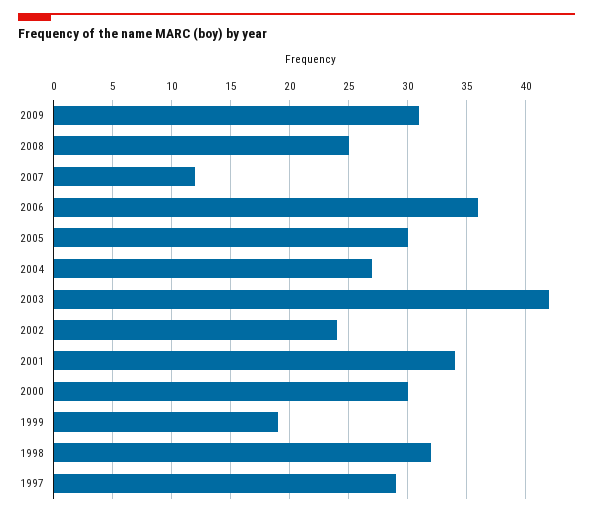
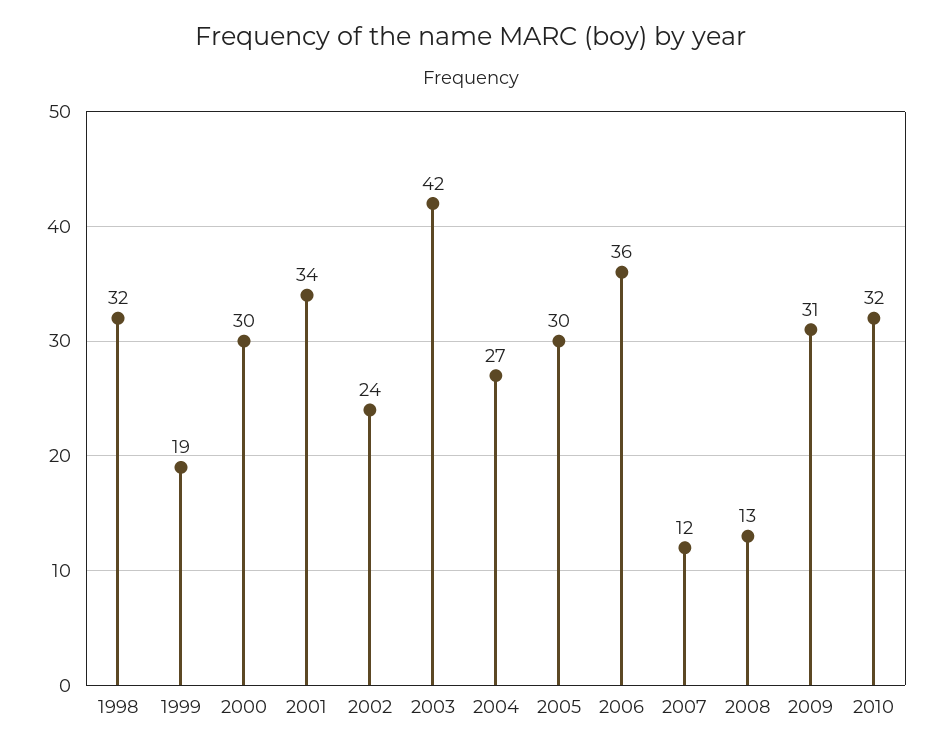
2008: 25 -> 13
1997: 29 -> none
2010: none -> 32

